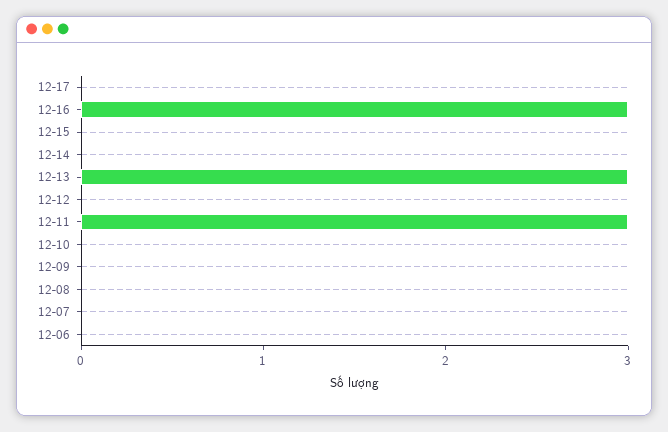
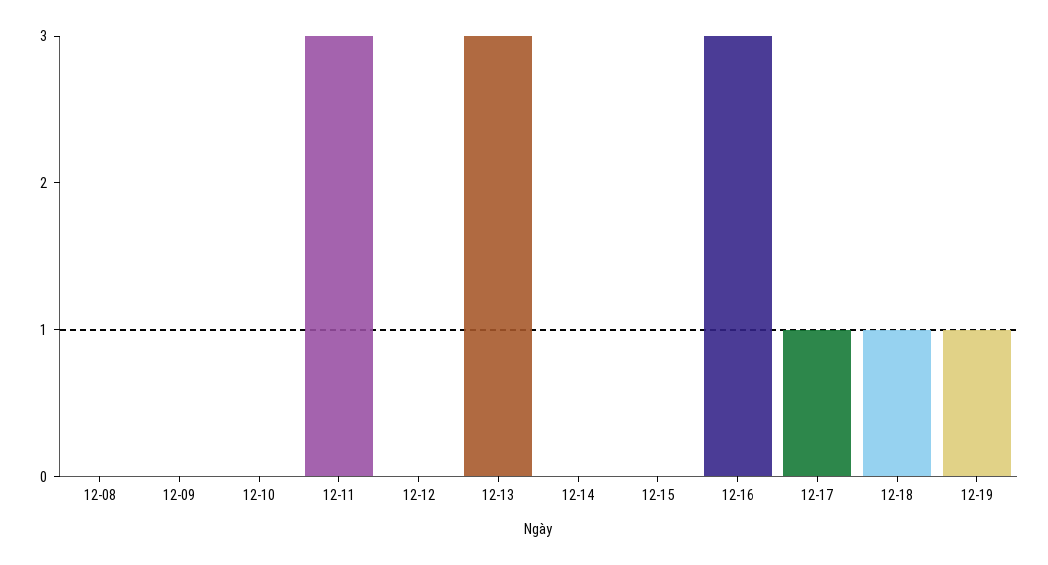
12-17: 0 -> 1
12-07: 0 -> none
12-06: 0 -> none
12-18: none -> 1
12-19: none -> 1

